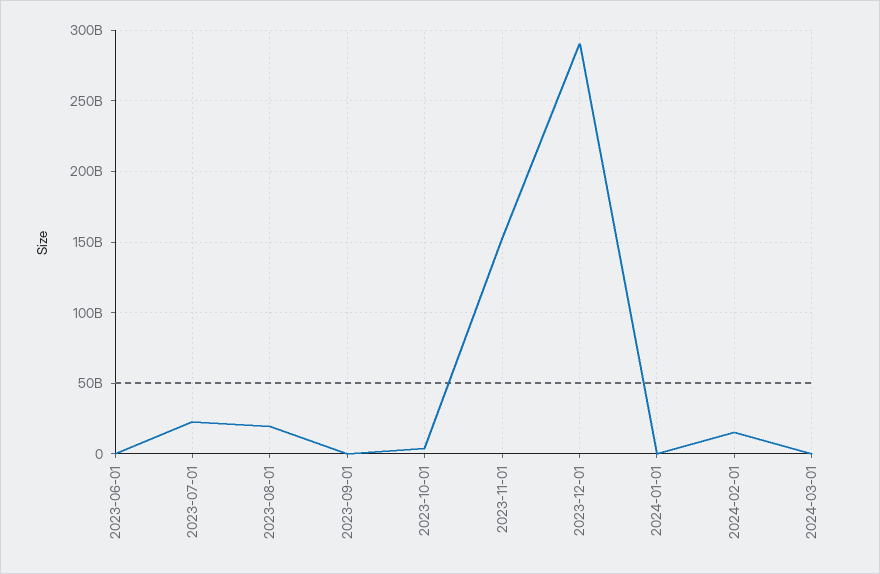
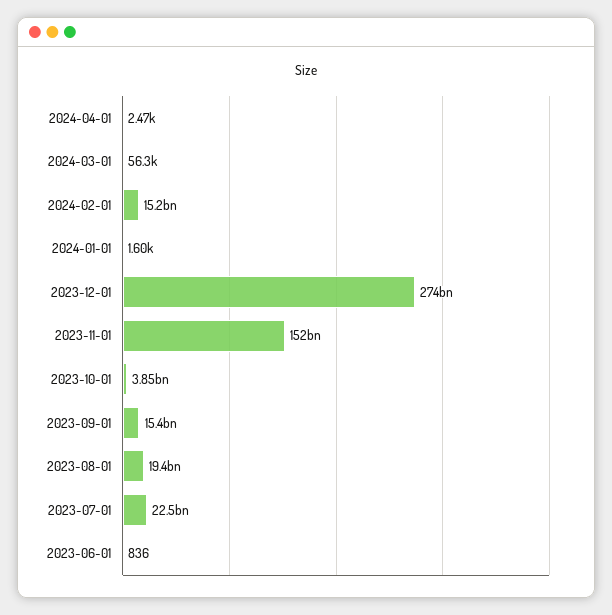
2023-09-01: 0 -> 15400000000
2023-12-01: 290000000000 -> 274000000000
2024-04-01: none -> 2470

